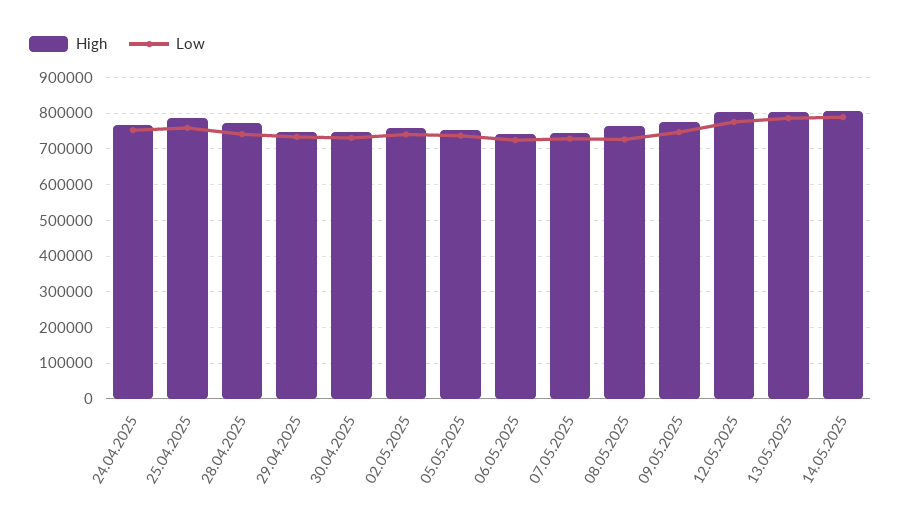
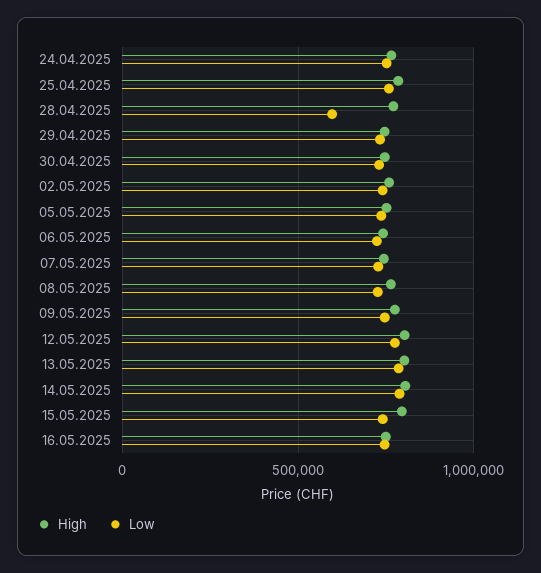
Low, 28.04.2025: 740000 -> 600000
High, 15.05.2025: none -> 800000
Low, 15.05.2025: none -> 750000
High, 16.05.2025: none -> 750000
Low, 16.05.2025: none -> 750000

